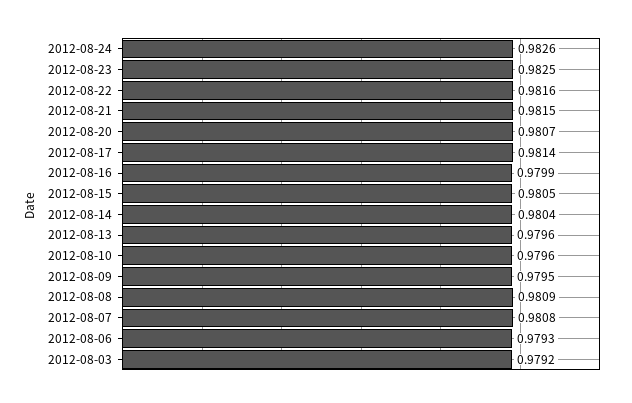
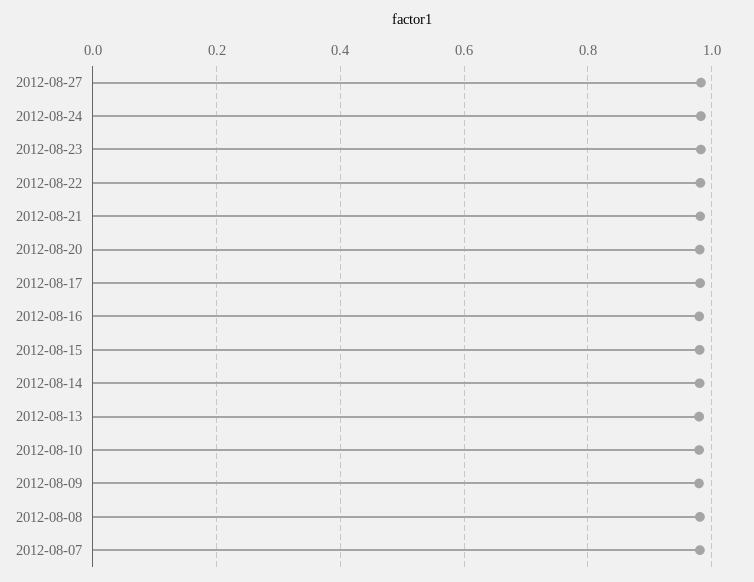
2012-08-06: 0.9793 -> none
2012-08-03: 0.9792 -> none
2012-08-27: none -> 0.98

